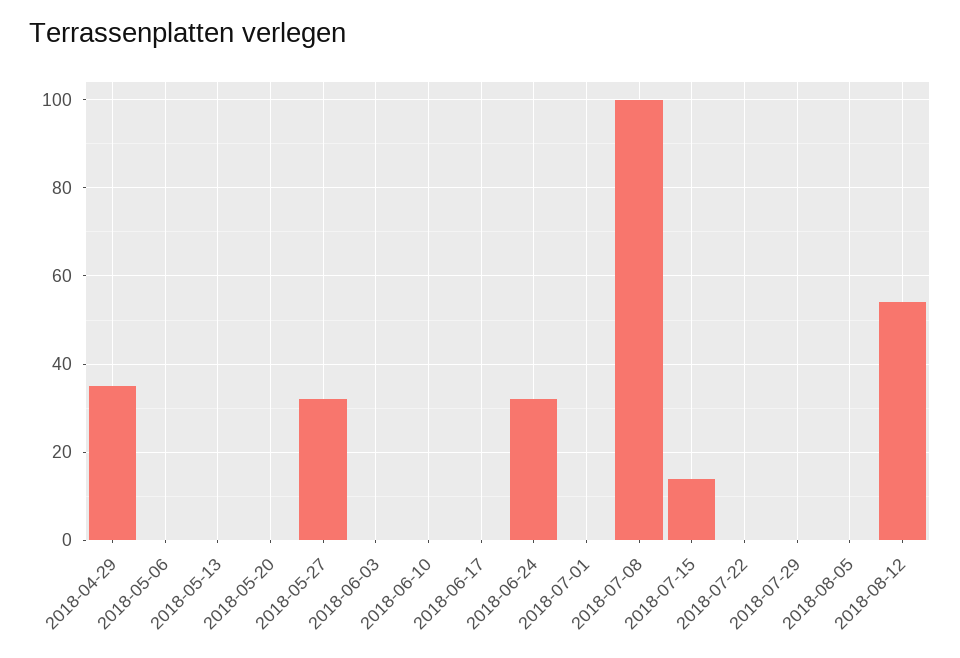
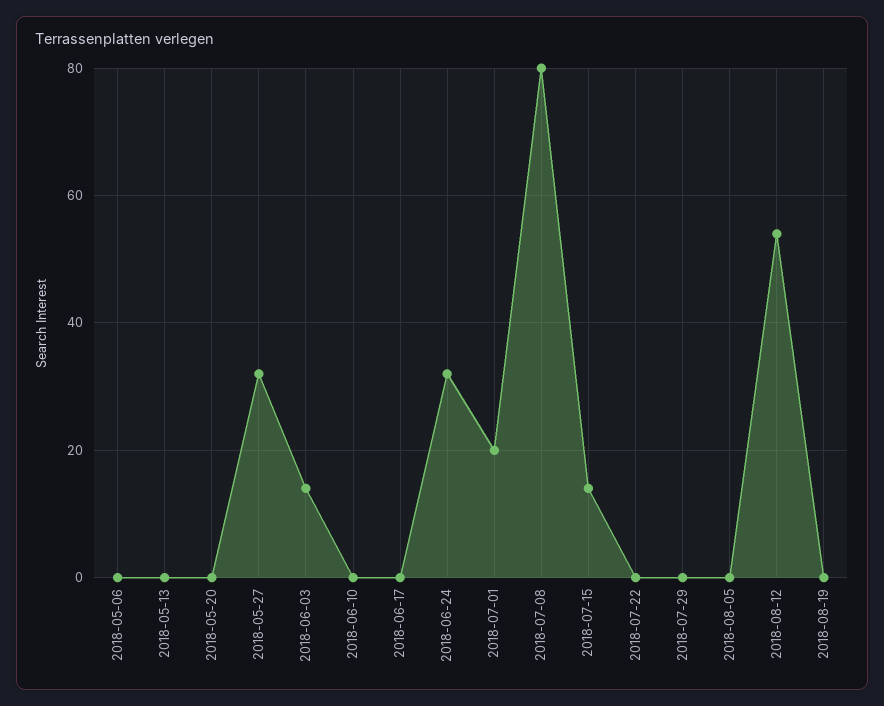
2018-04-29: 35 -> none
2018-06-03: 0 -> 15
2018-07-01: 0 -> 20
2018-07-08: 100 -> 80
2018-08-19: none -> 0

